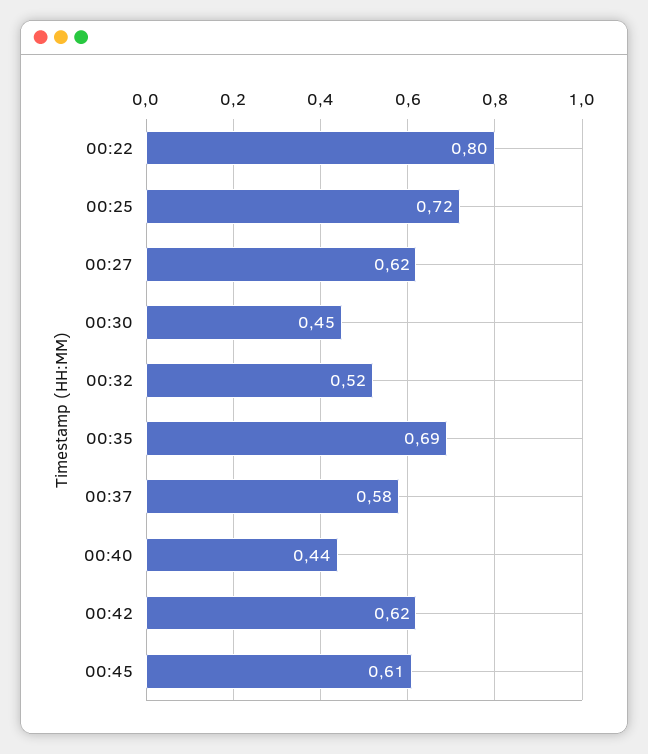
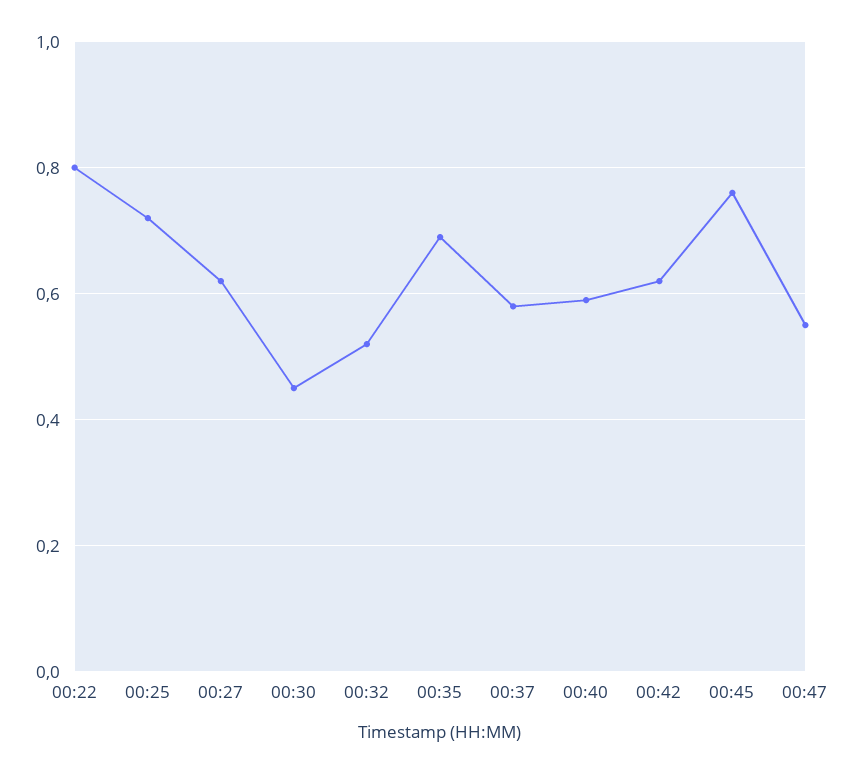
00:40: 0.44 -> 0.6
00:45: 0.61 -> 0.75
00:47: none -> 0.55

